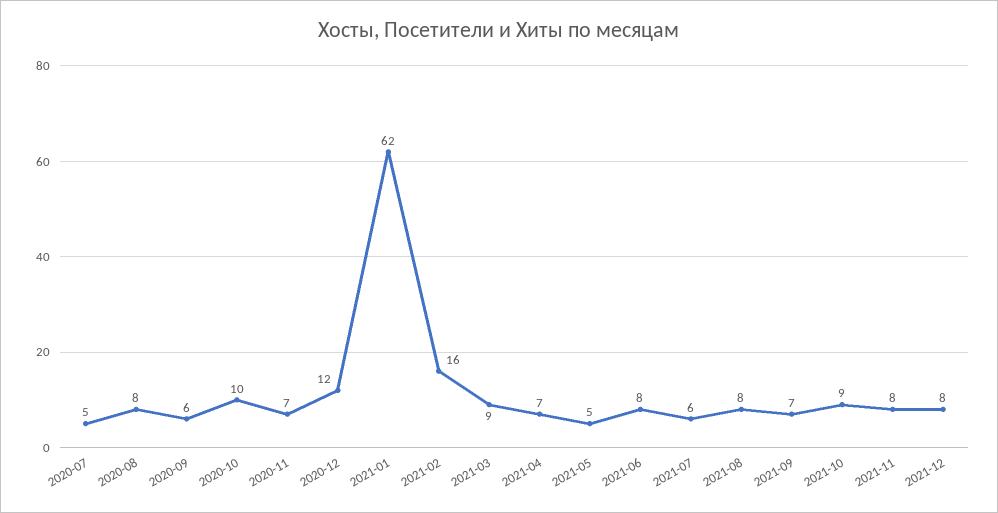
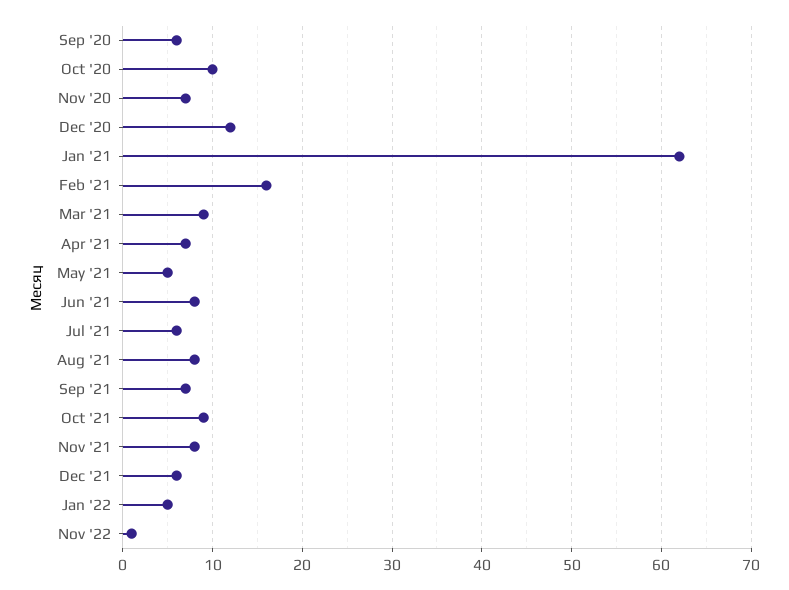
2020-07: 5 -> none
2020-08: 8 -> none
2021-12: 8 -> 6
Jan '22: none -> 5
Nov '22: none -> 1

